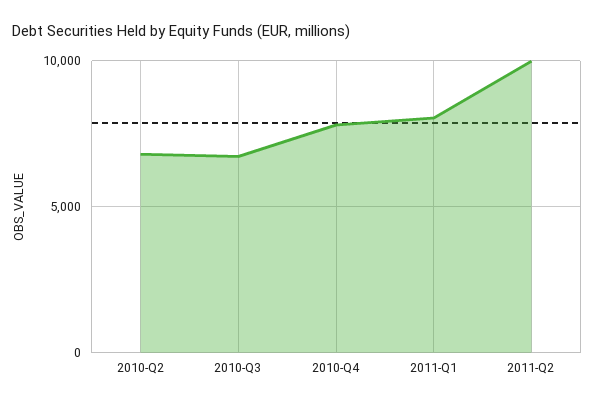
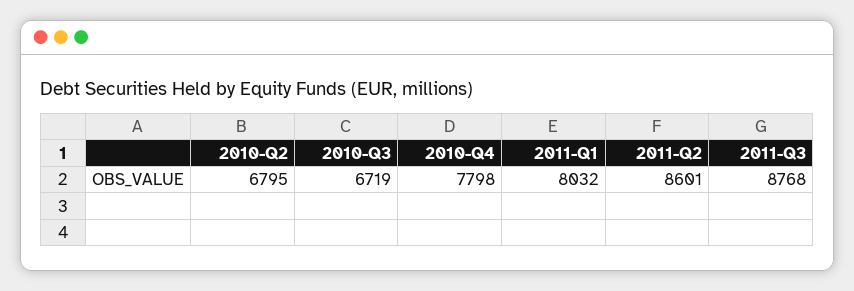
2011-Q2: 10000 -> 8601
2011-Q3: none -> 8768

